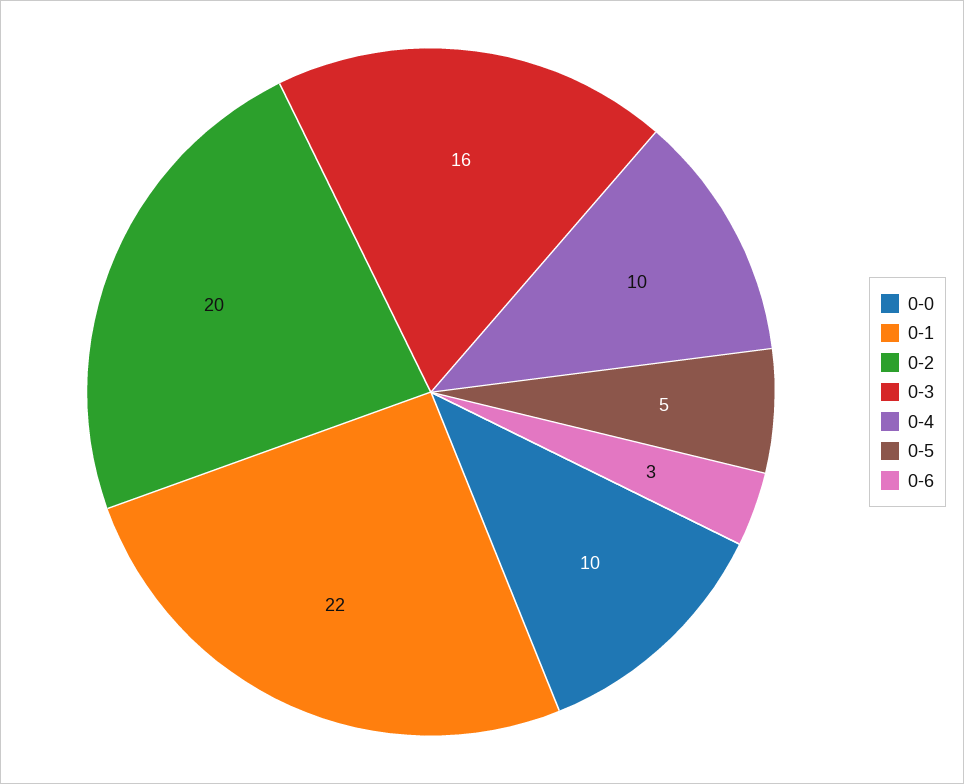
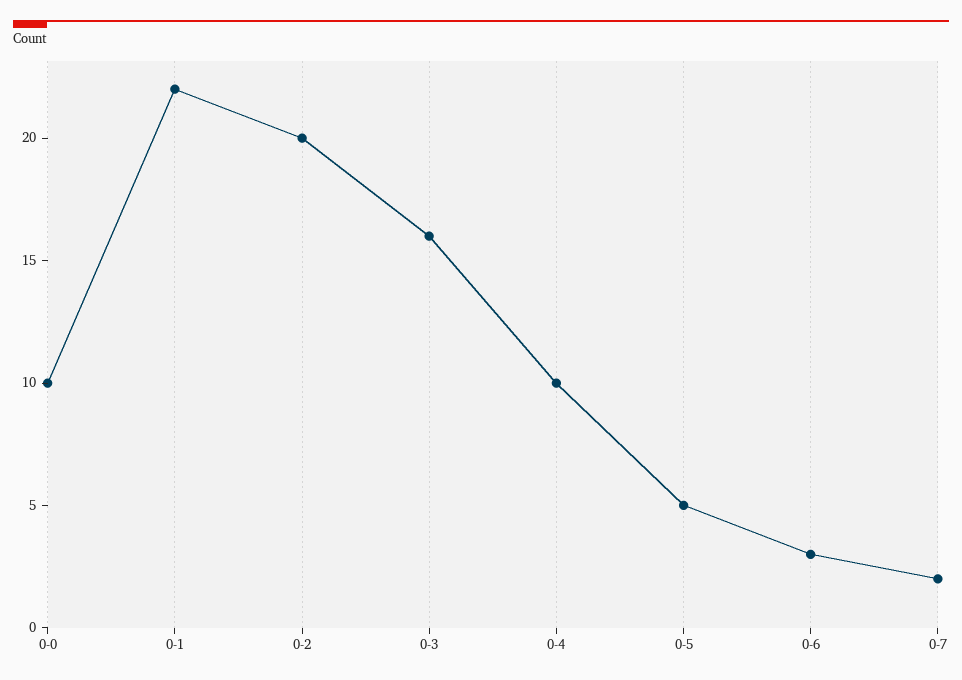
0-7: none -> 2

